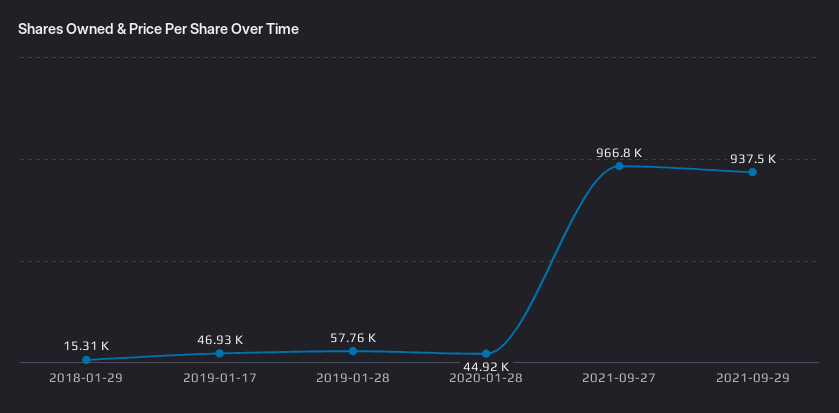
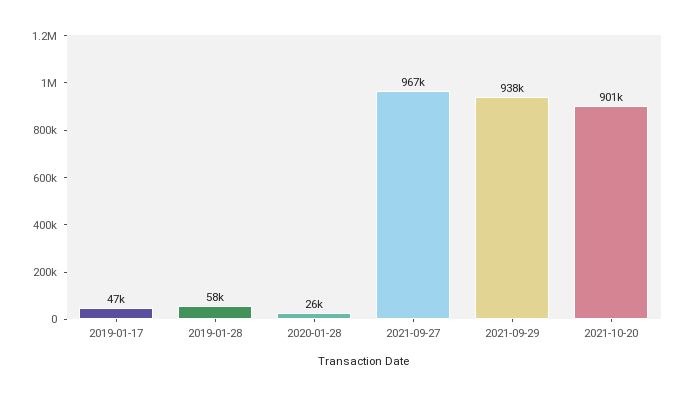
2018-01-29: 15310 -> none
2020-01-28: 44920 -> 26000
2021-10-20: none -> 901000

